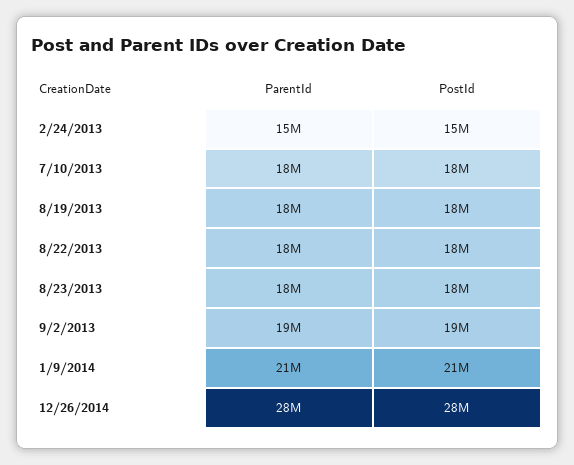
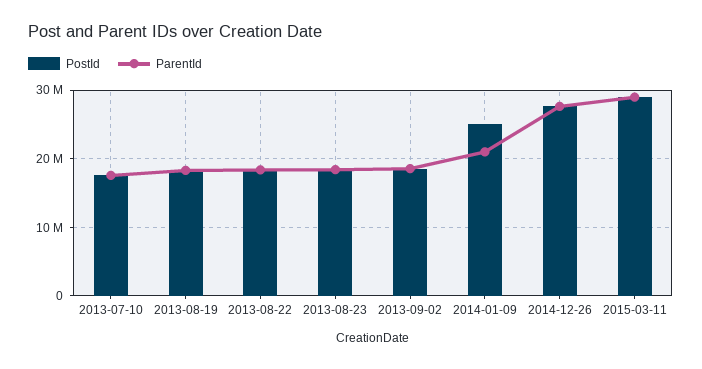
ParentId, 2/24/2013: 15000000 -> none
PostId, 2/24/2013: 15000000 -> none
PostId, 1/9/2014: 21000000 -> 25000000
PostId, 2015-03-11: none -> 29000000
ParentId, 2015-03-11: none -> 29000000

